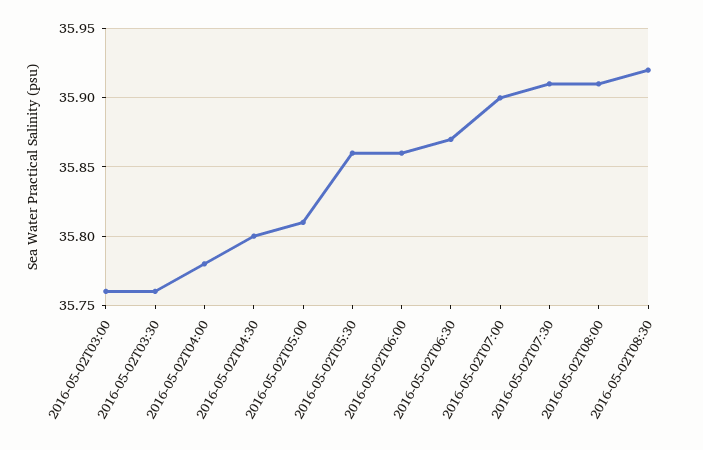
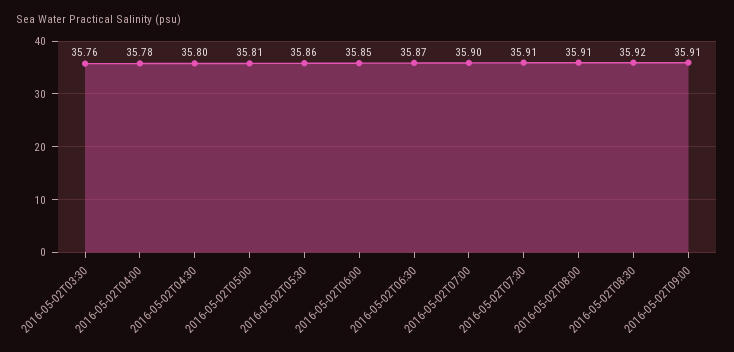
2016-05-02T03:00: 35.76 -> none
2016-05-02T06:00: 35.86 -> 35.85
2016-05-02T09:00: none -> 35.91

